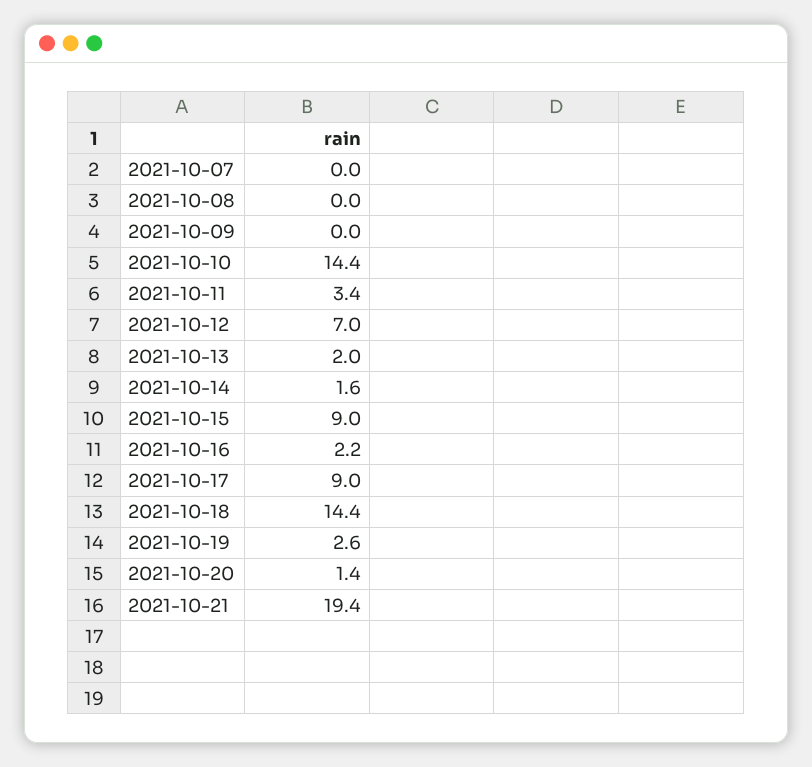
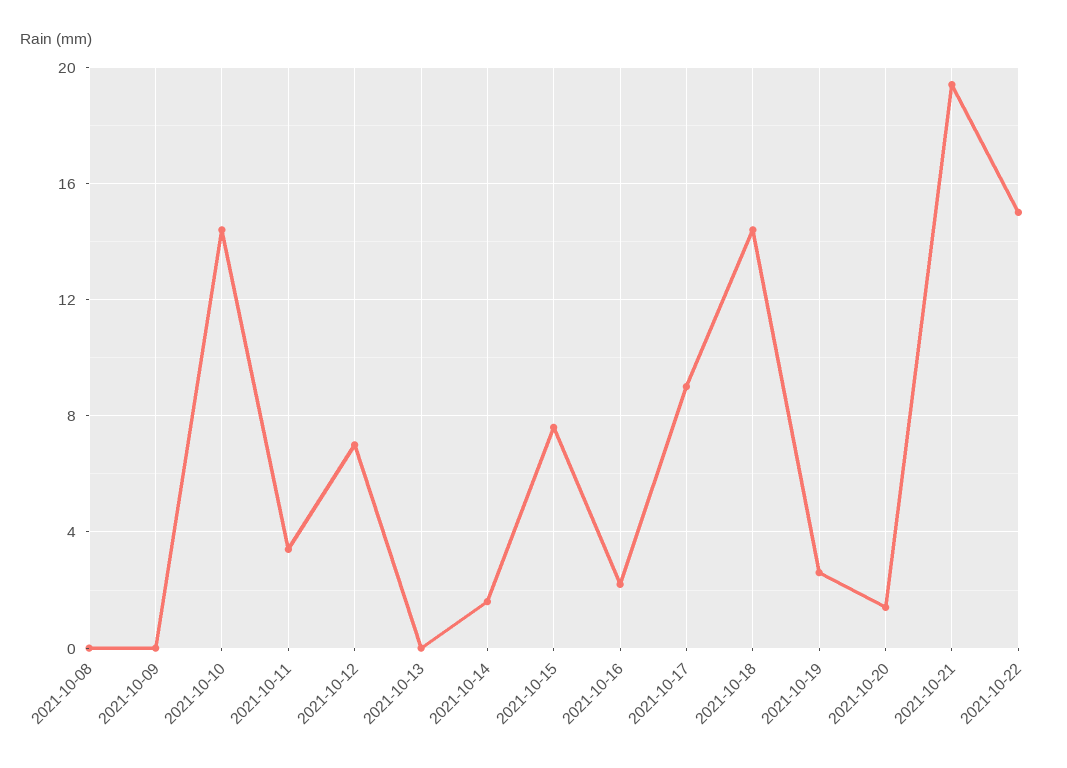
2021-10-07: 0 -> none
2021-10-13: 2 -> 0
2021-10-15: 9 -> 7.5
2021-10-22: none -> 15

